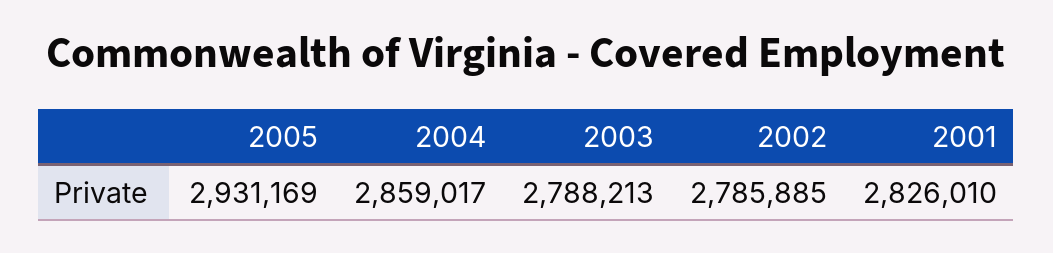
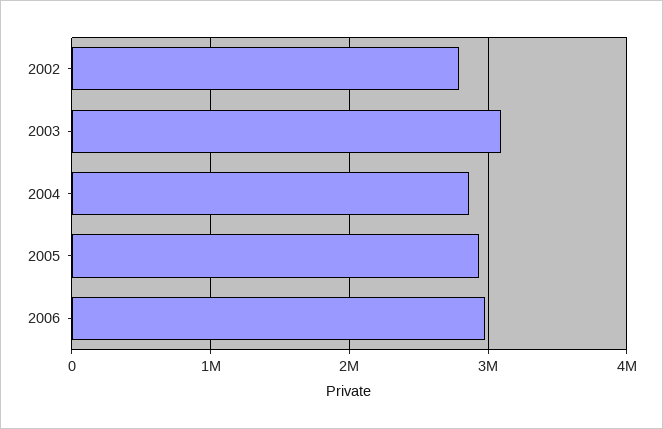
2003: 2788213 -> 3100000
2001: 2826010 -> none
2006: none -> 3000000

